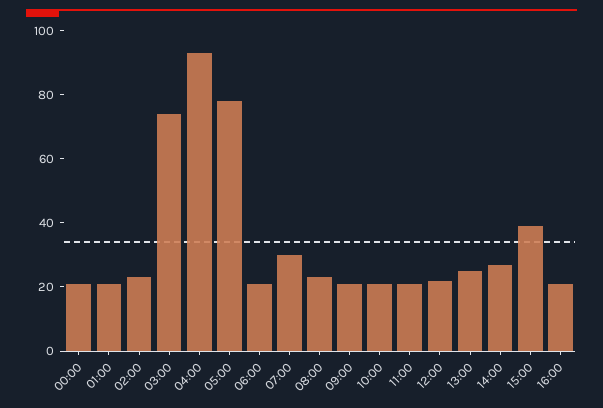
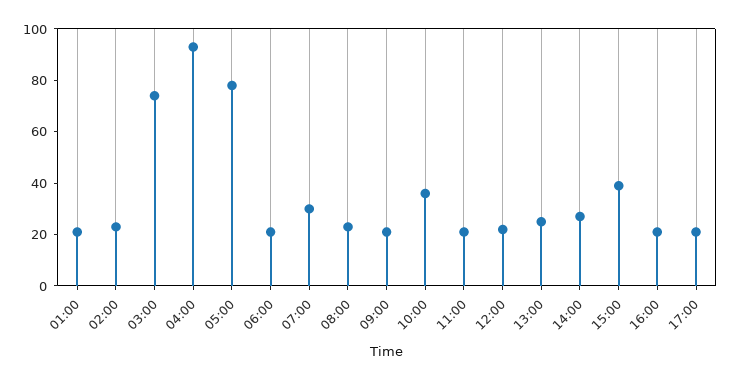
00:00: 20 -> none
10:00: 20 -> 35
17:00: none -> 20

